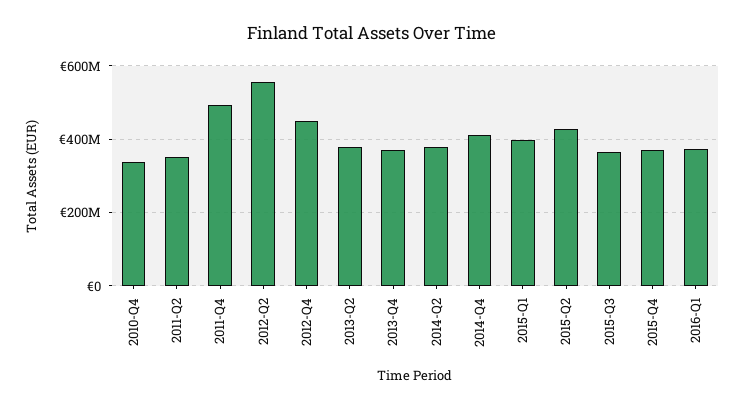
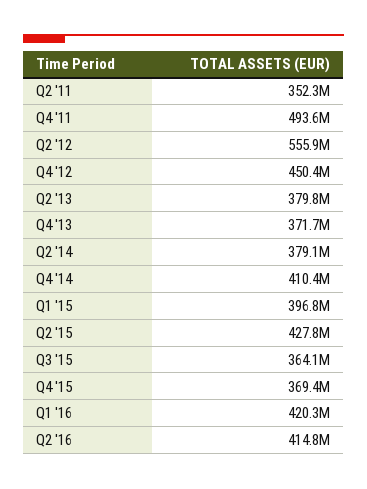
2010-Q4: 340000000 -> none
2016-Q1: 380000000 -> 420300000
Q2 '16: none -> 414800000

